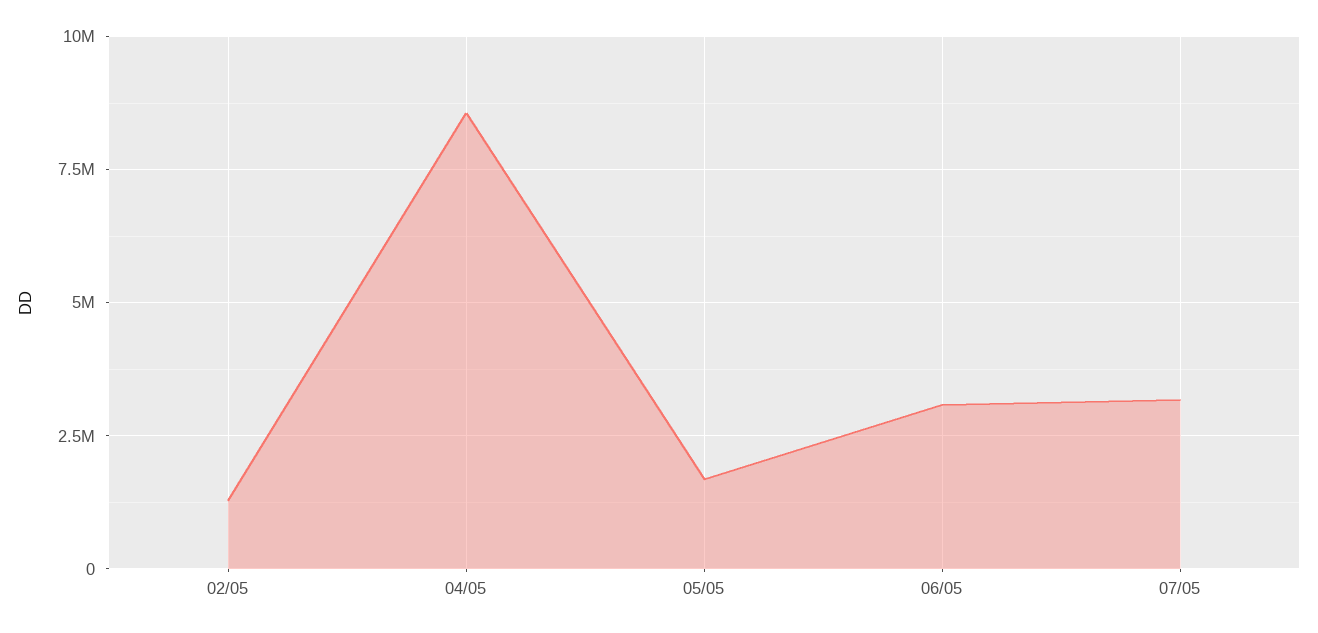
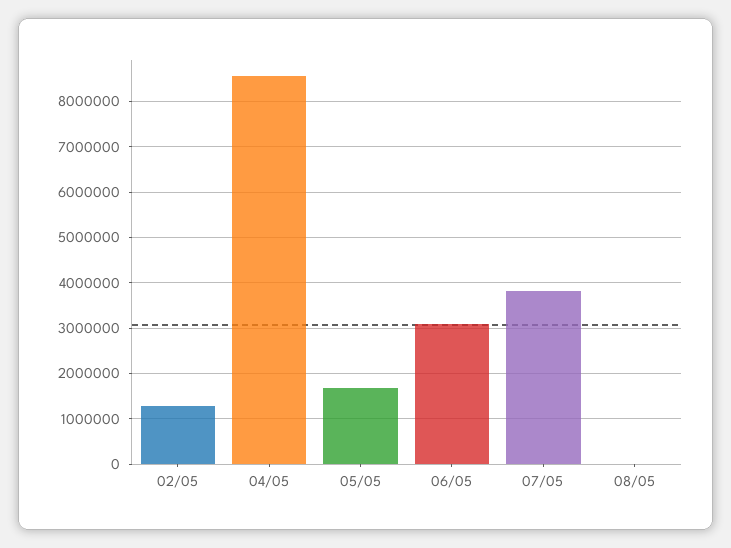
07/05: 3250000 -> 3800000
08/05: none -> 0

